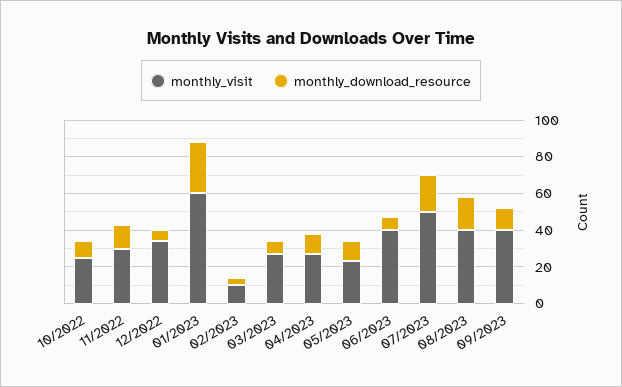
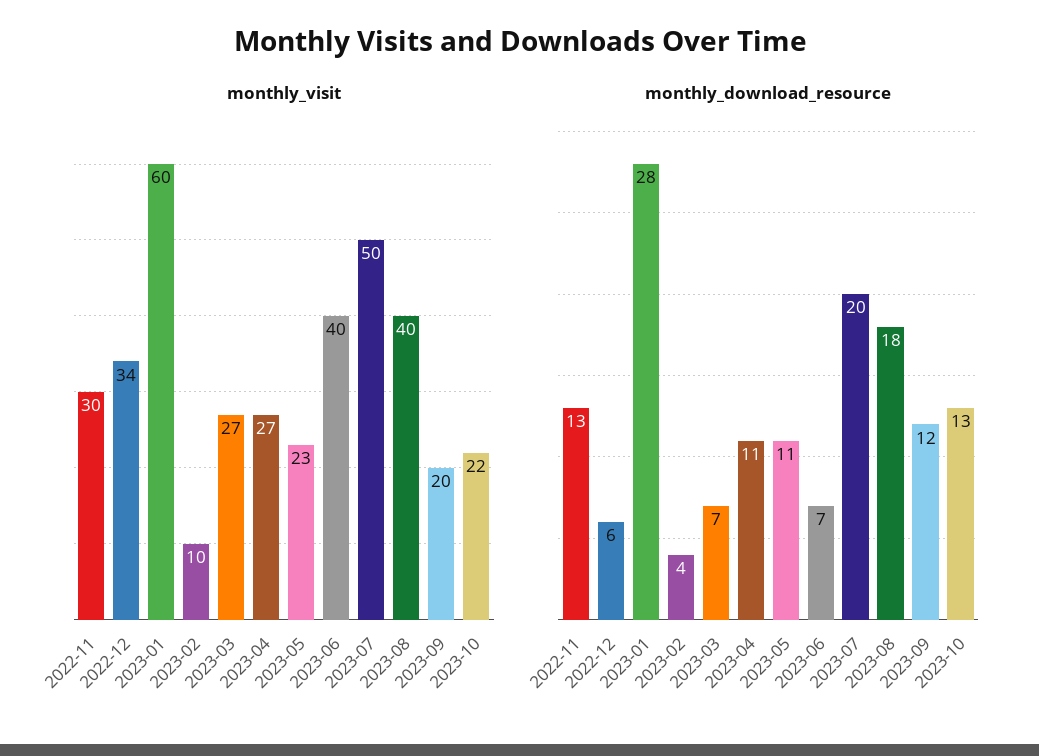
monthly_visit, 10/2022: 25 -> none
monthly_download_resource, 10/2022: 10 -> none
monthly_visit, 09/2023: 40 -> 20
monthly_visit, 2023-10: none -> 22
monthly_download_resource, 2023-10: none -> 13

